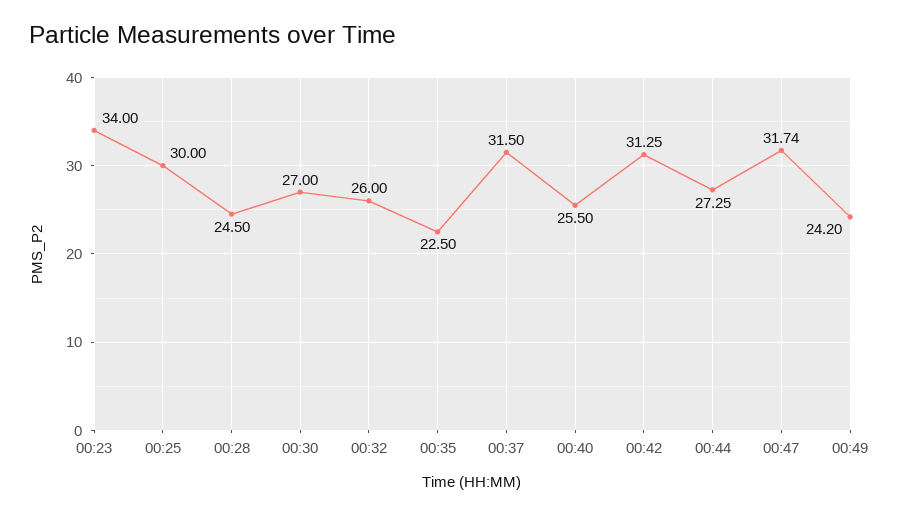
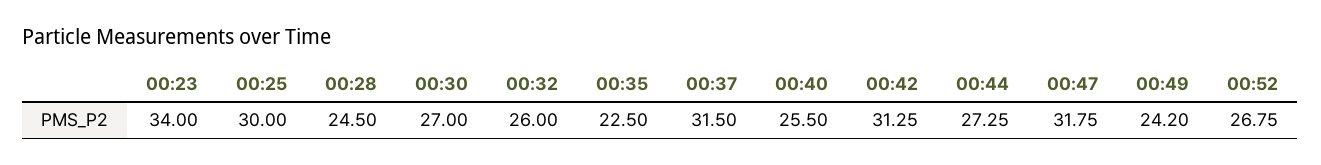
00:47: 31.74 -> 31.75
00:52: none -> 26.75

